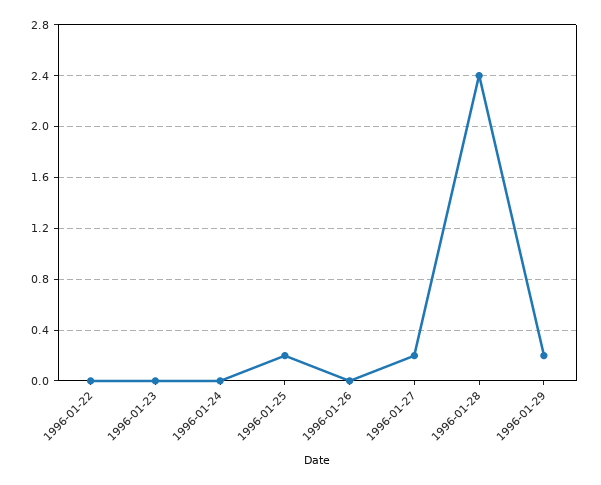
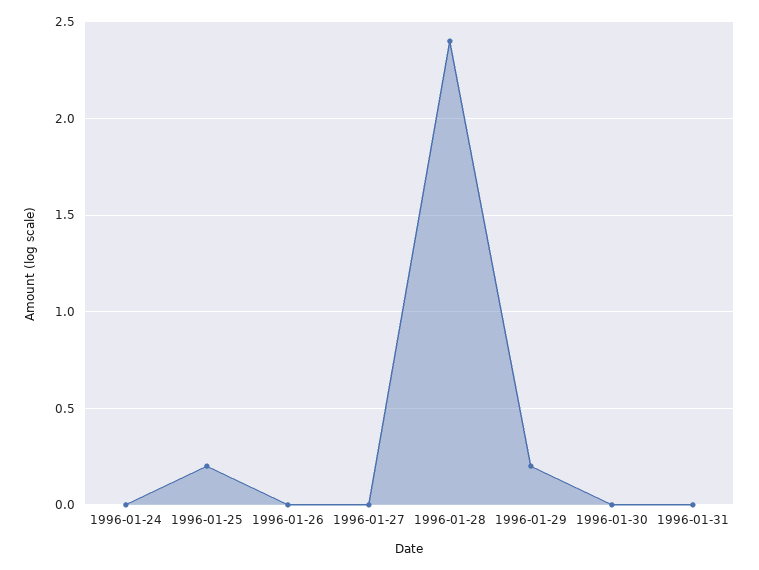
1996-01-22: 0 -> none
1996-01-23: 0 -> none
1996-01-27: 0.2 -> 0
1996-01-30: none -> 0
1996-01-31: none -> 0

